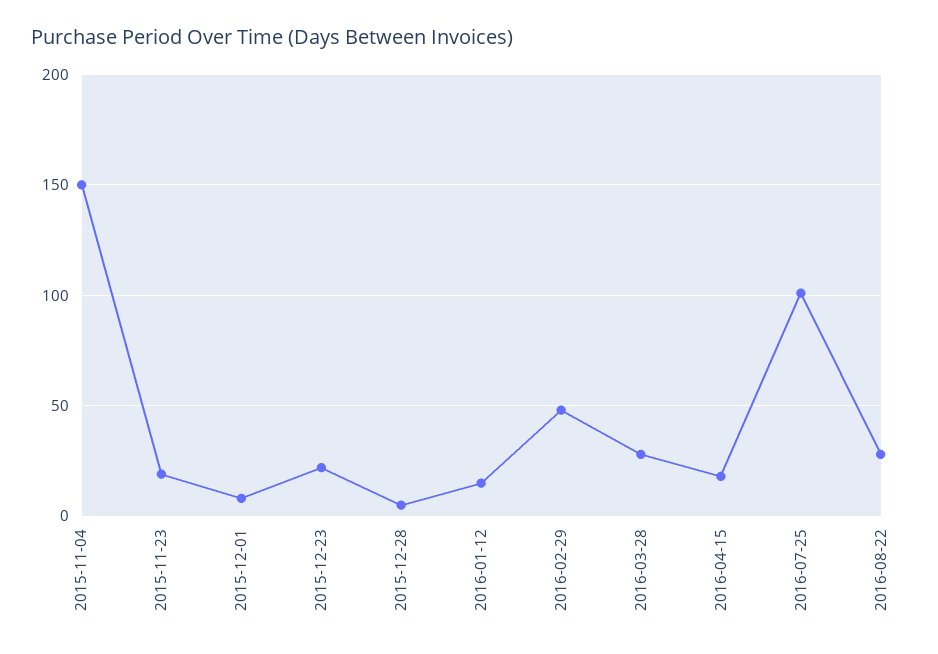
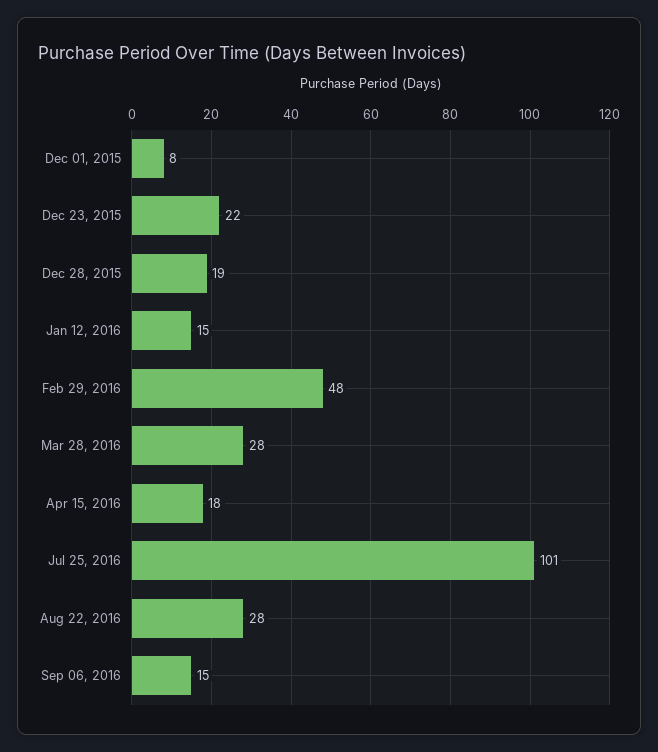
2015-11-04: 150 -> none
2015-11-23: 20 -> none
2015-12-28: 5 -> 19
Sep 06, 2016: none -> 15

